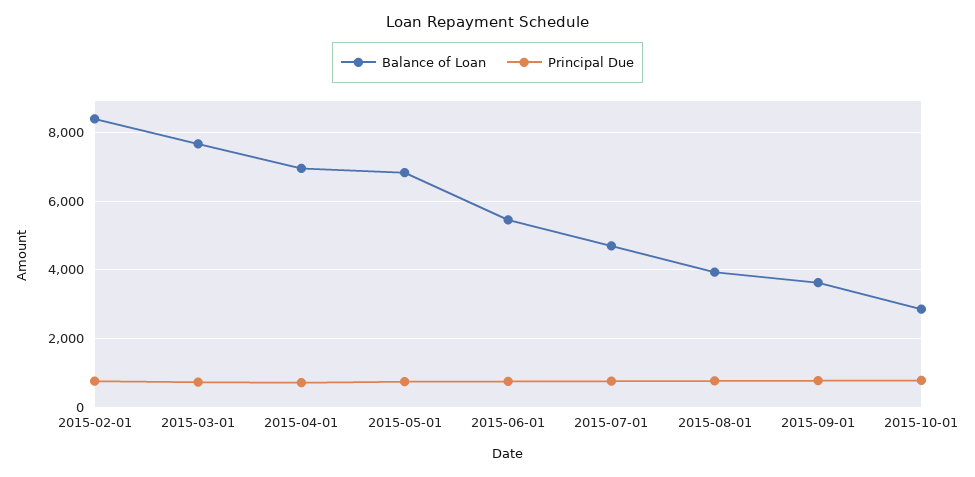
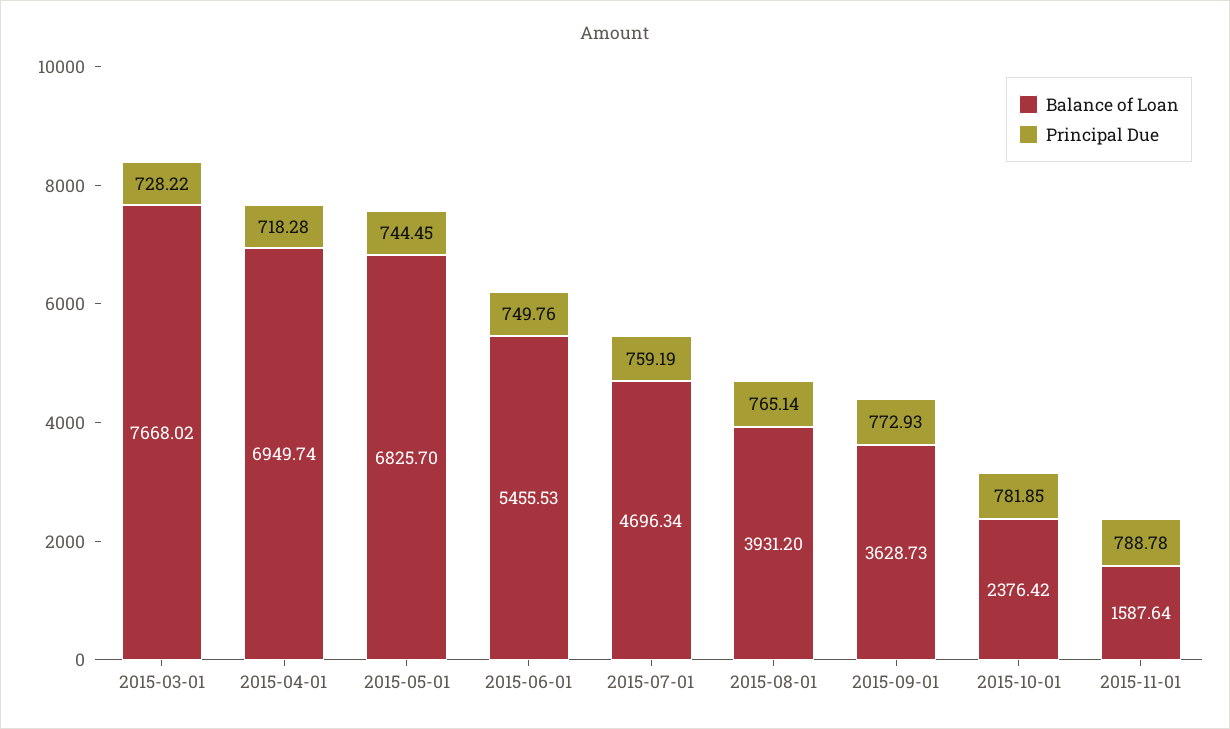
Balance of Loan, 2015-02-01: 8400 -> none
Principal Due, 2015-02-01: 800 -> none
Balance of Loan, 2015-10-01: 2800 -> 2376.42
Balance of Loan, 2015-11-01: none -> 1587.64
Principal Due, 2015-11-01: none -> 788.78

